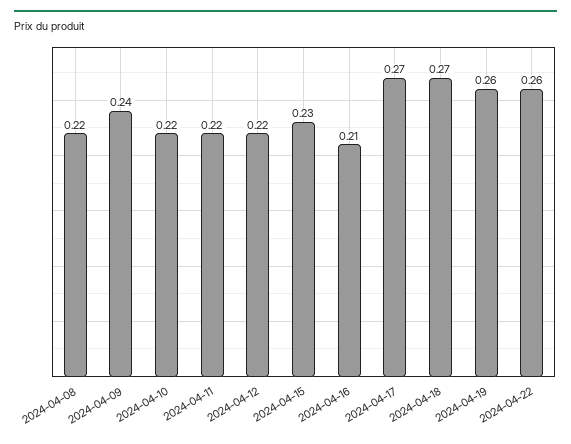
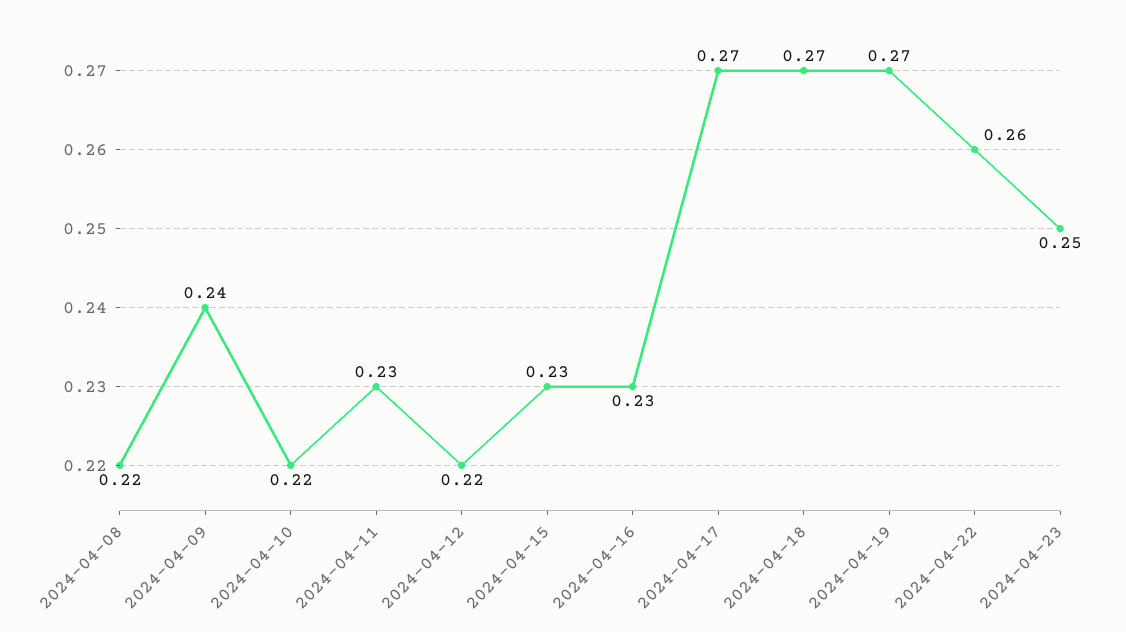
2024-04-11: 0.22 -> 0.23
2024-04-16: 0.21 -> 0.23
2024-04-19: 0.26 -> 0.27
2024-04-23: none -> 0.25

